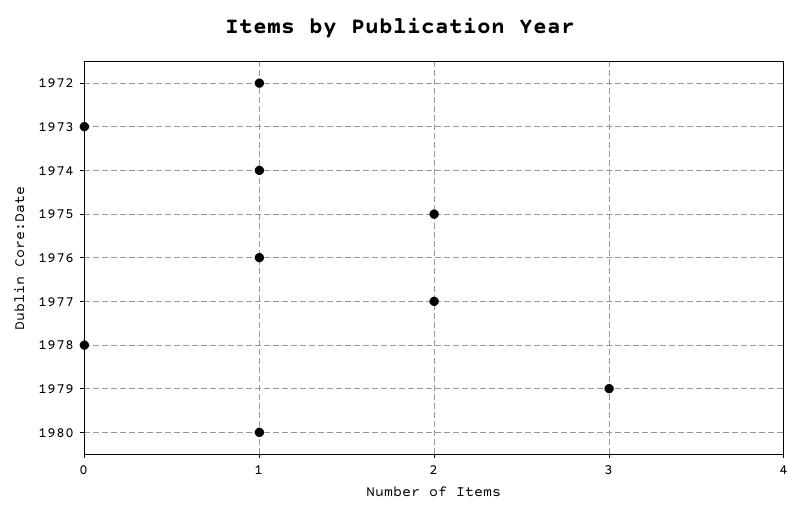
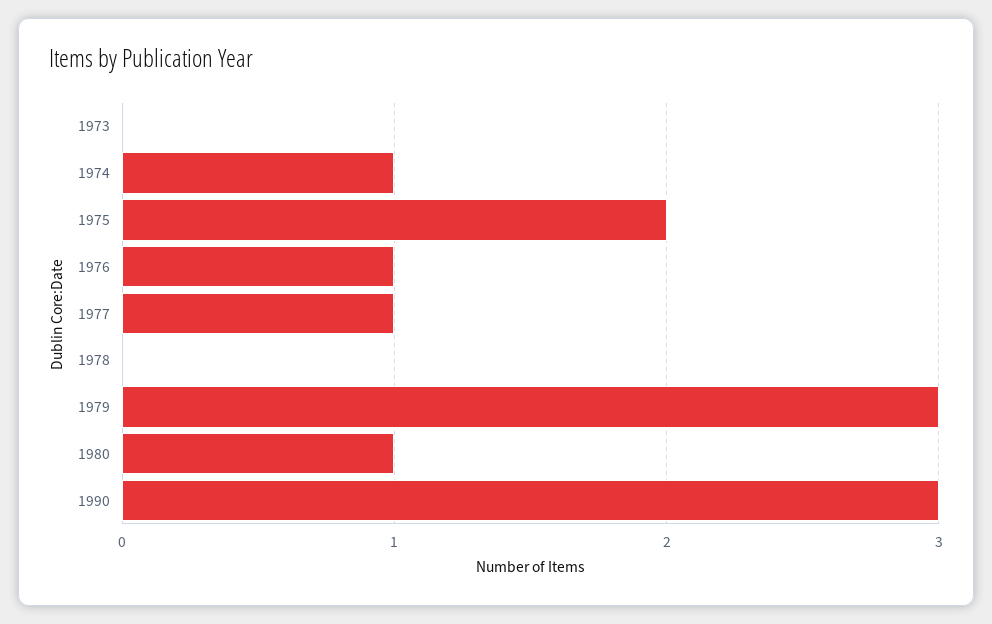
1972: 1 -> none
1977: 2 -> 1
1990: none -> 3

